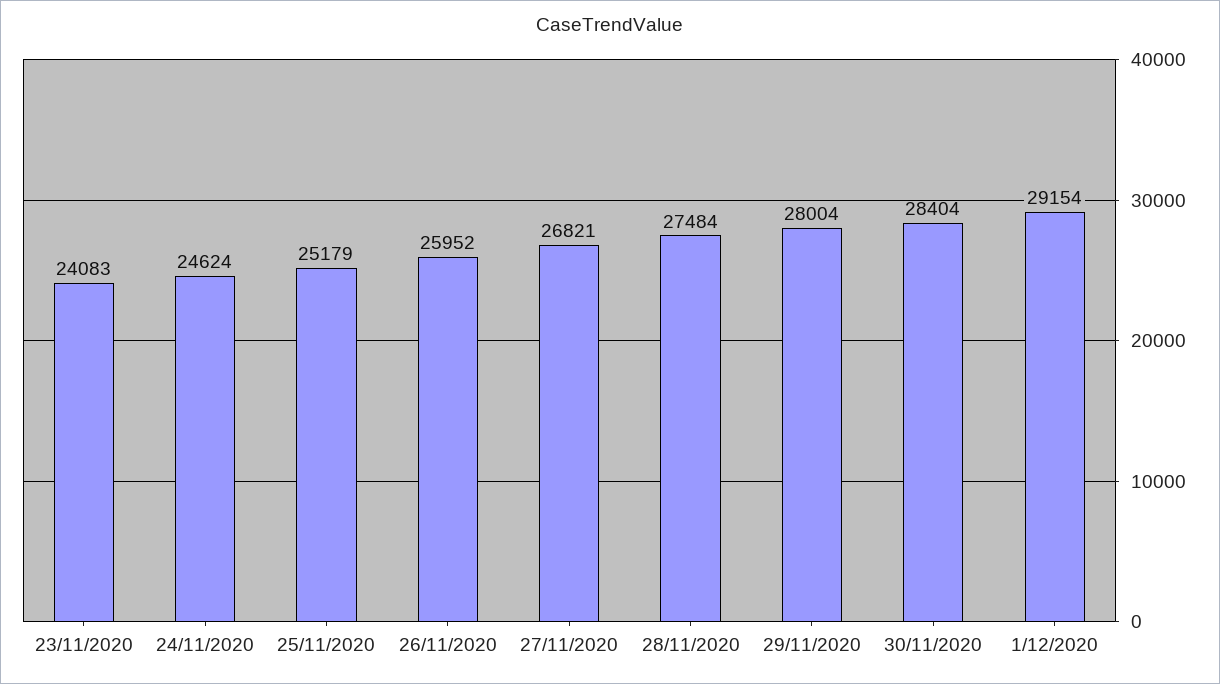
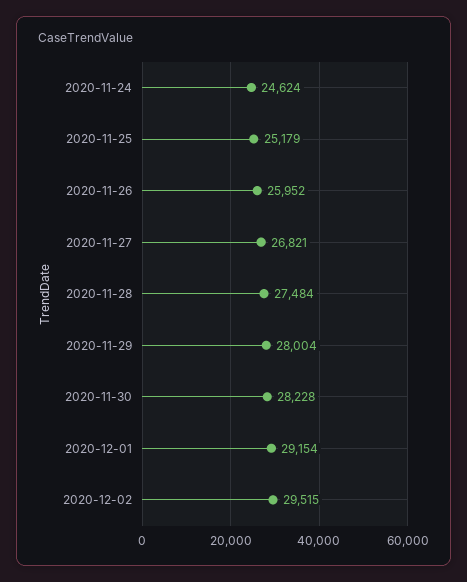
23/11/2020: 24083 -> none
30/11/2020: 28404 -> 28228
2020-12-02: none -> 29515

